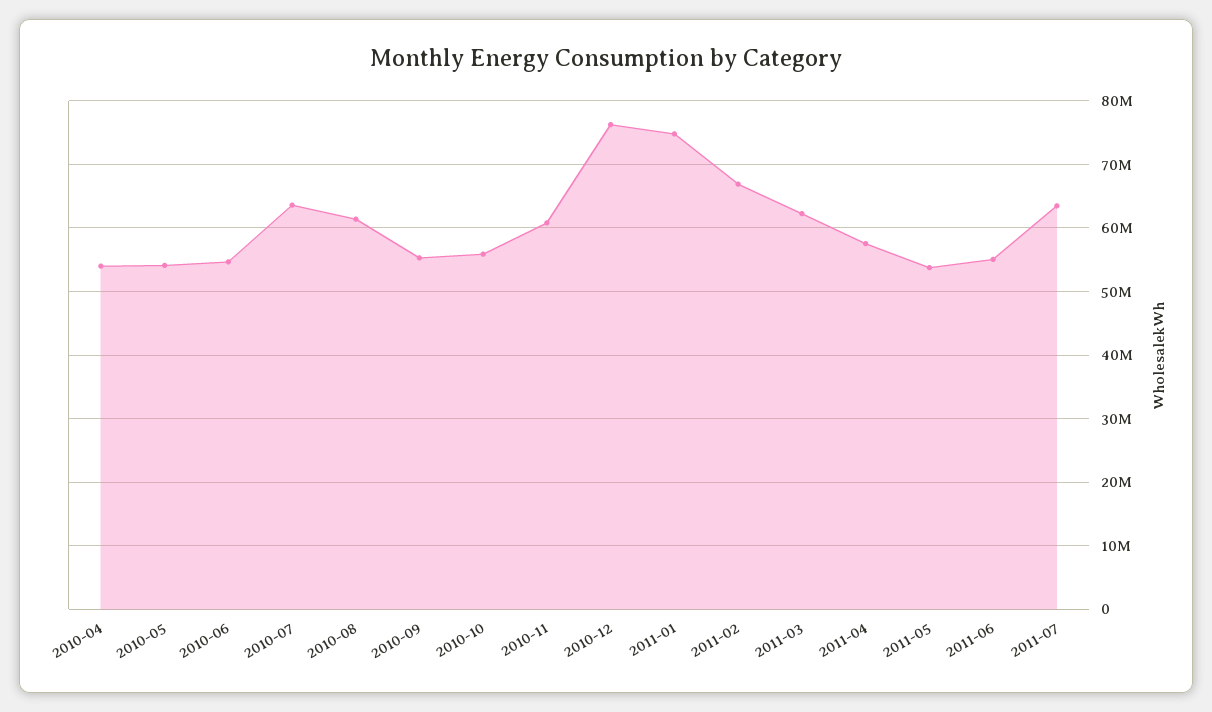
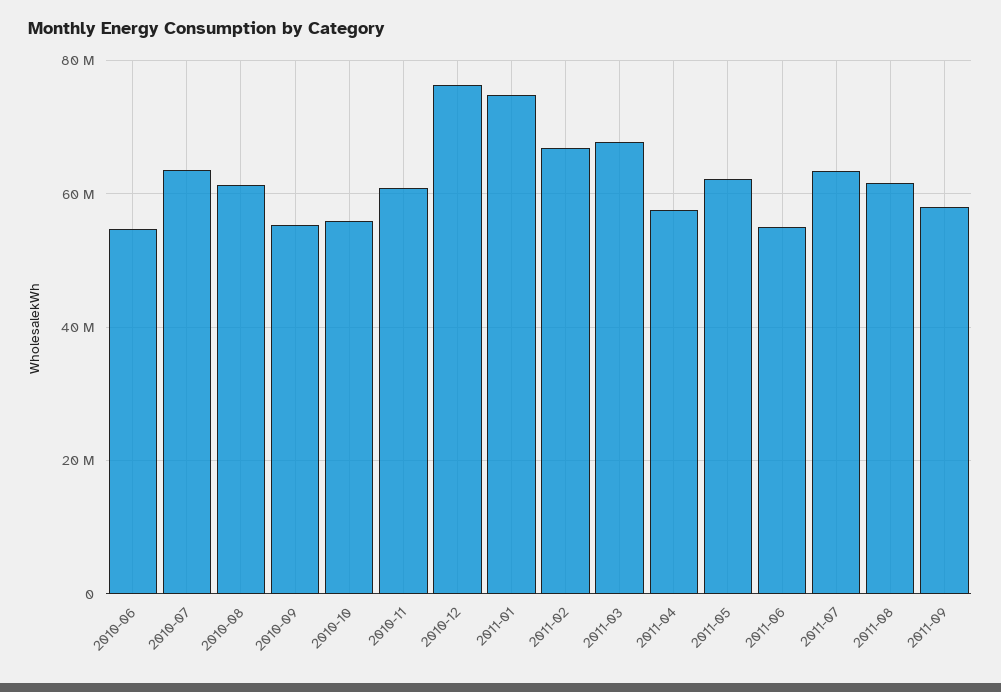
2010-04: 54000000 -> none
2010-05: 54000000 -> none
2011-03: 62000000 -> 68000000
2011-05: 54000000 -> 62000000
2011-08: none -> 62000000
2011-09: none -> 58000000

